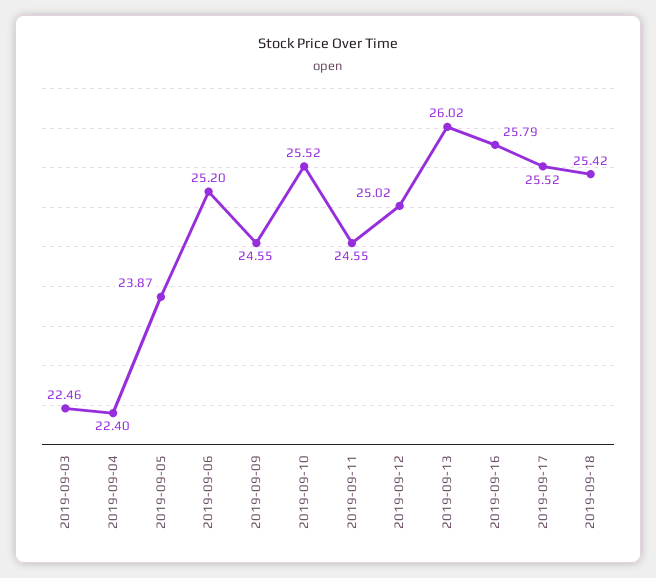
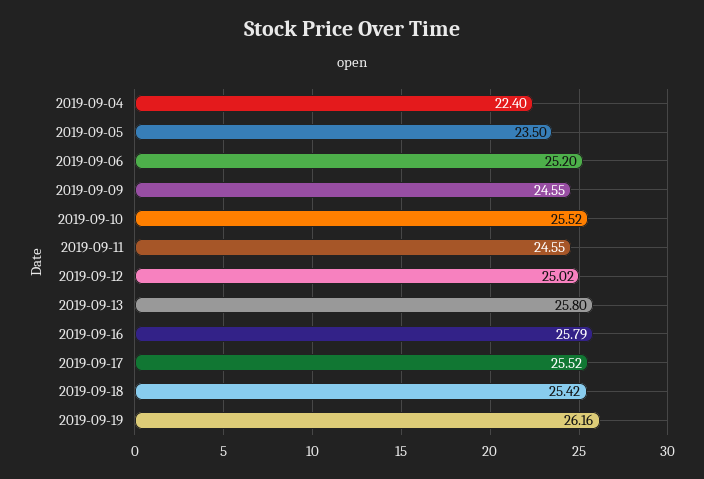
2019-09-03: 22.46 -> none
2019-09-05: 23.87 -> 23.5
2019-09-13: 26.02 -> 25.8
2019-09-19: none -> 26.16

